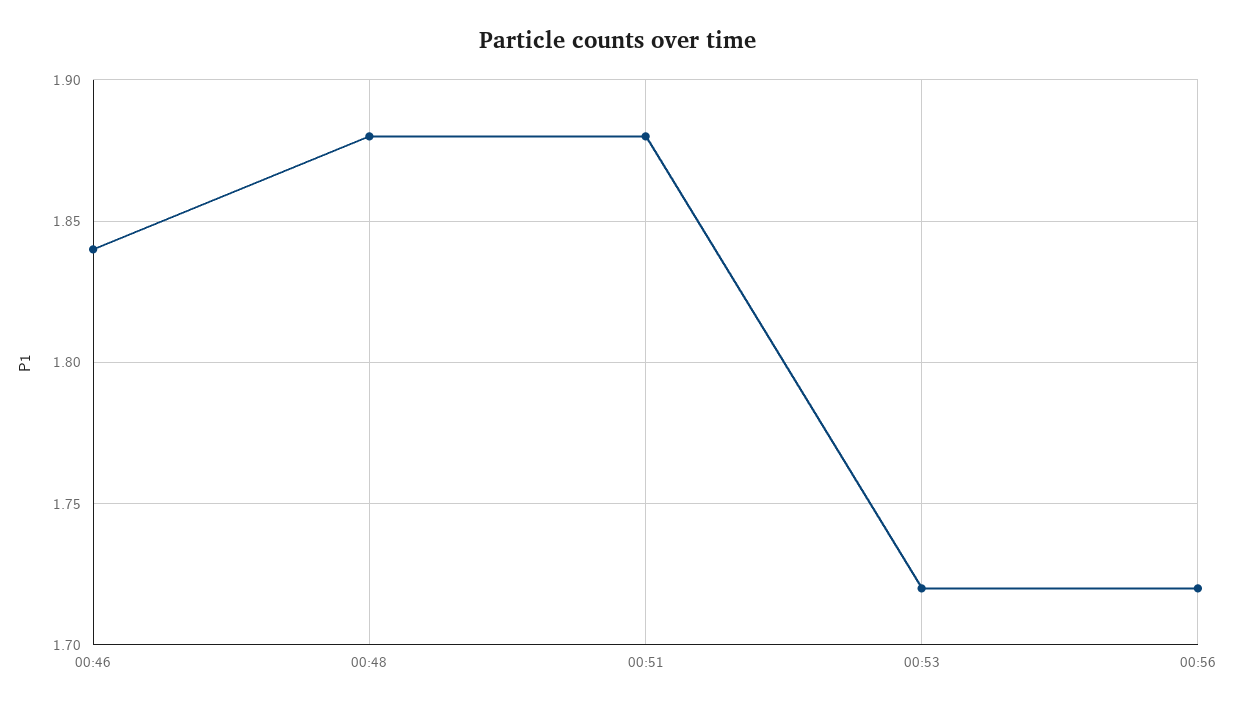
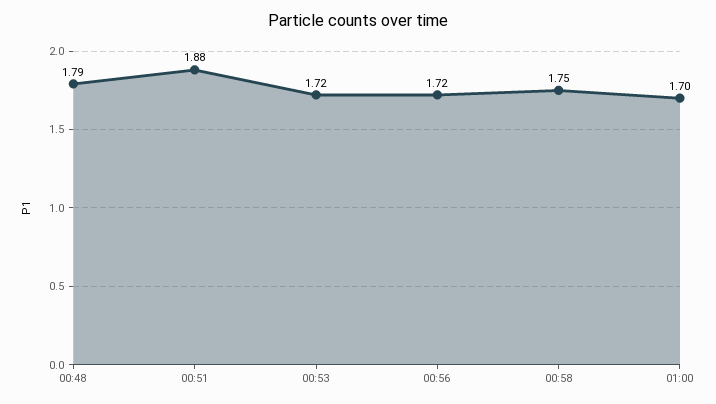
00:46: 1.84 -> none
00:48: 1.88 -> 1.79
00:58: none -> 1.75
01:00: none -> 1.7

